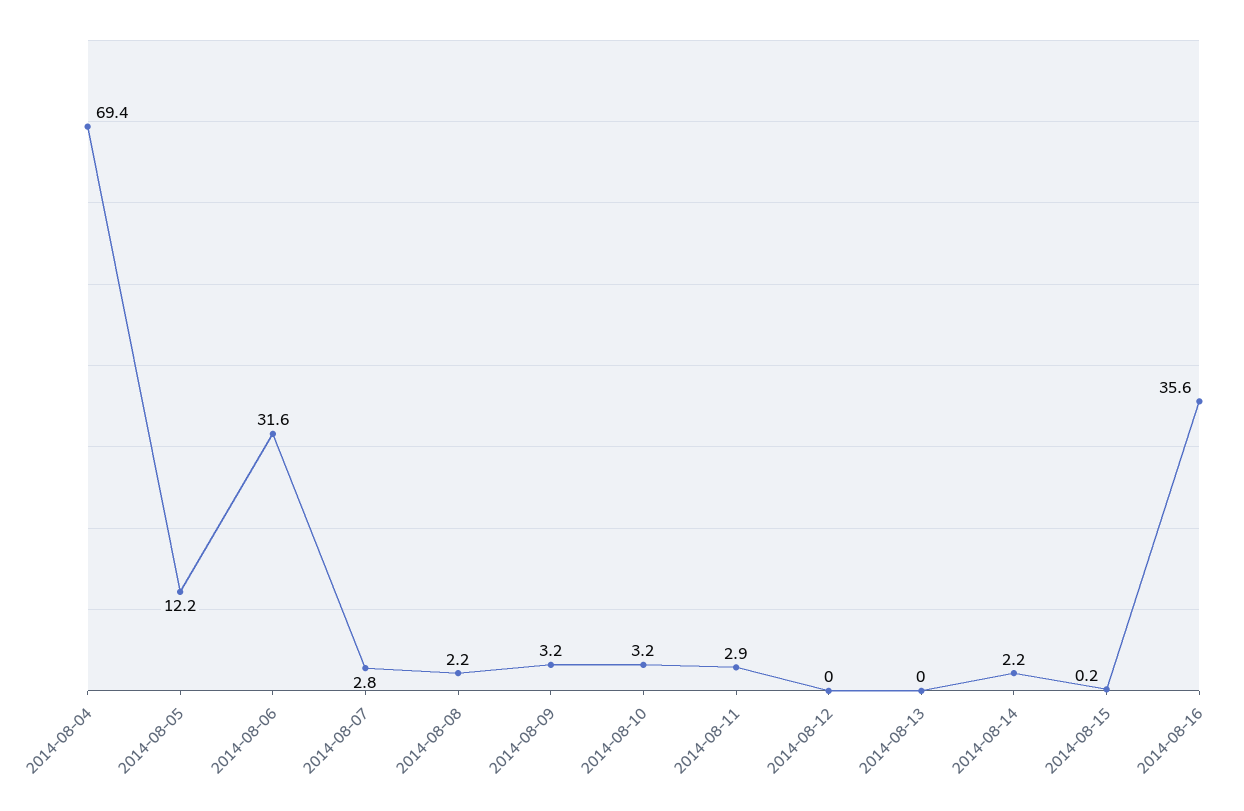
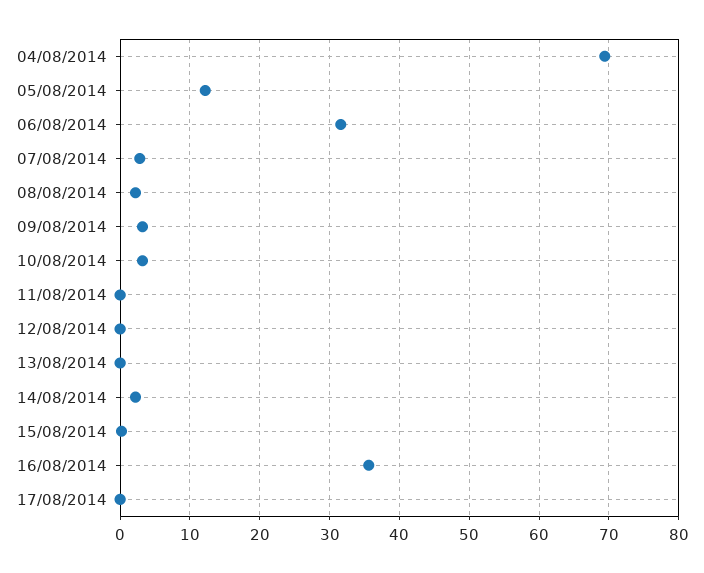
2014-08-11: 2.9 -> 0
17/08/2014: none -> 0

